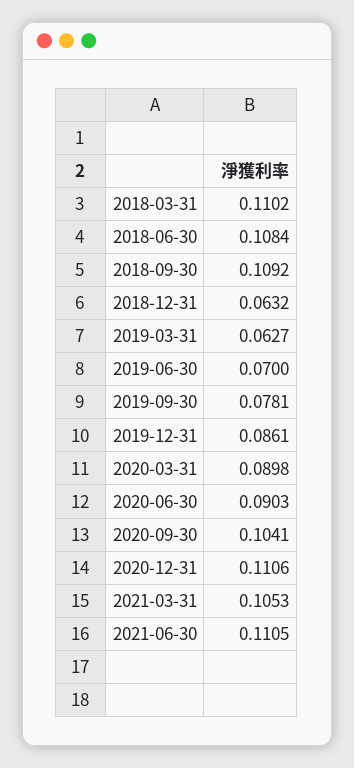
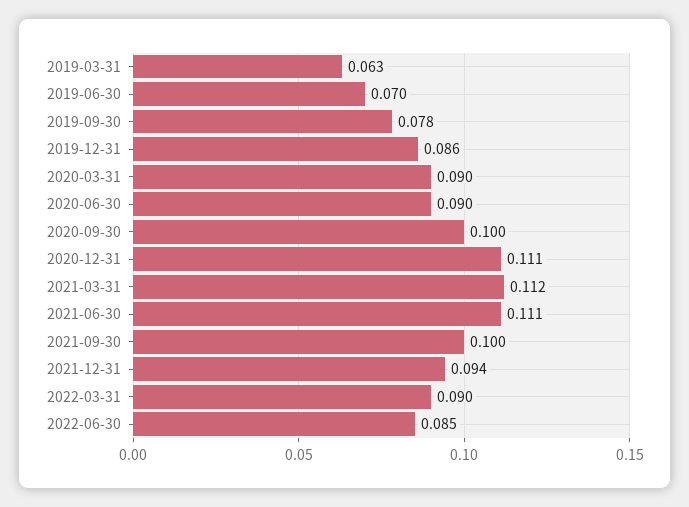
2018-03-31: 0.1102 -> none
2018-06-30: 0.1084 -> none
2018-09-30: 0.1092 -> none
2018-12-31: 0.0632 -> none
2020-09-30: 0.1041 -> 0.1
2021-03-31: 0.1053 -> 0.112
2021-09-30: none -> 0.1
2021-12-31: none -> 0.094
2022-03-31: none -> 0.09
2022-06-30: none -> 0.085

